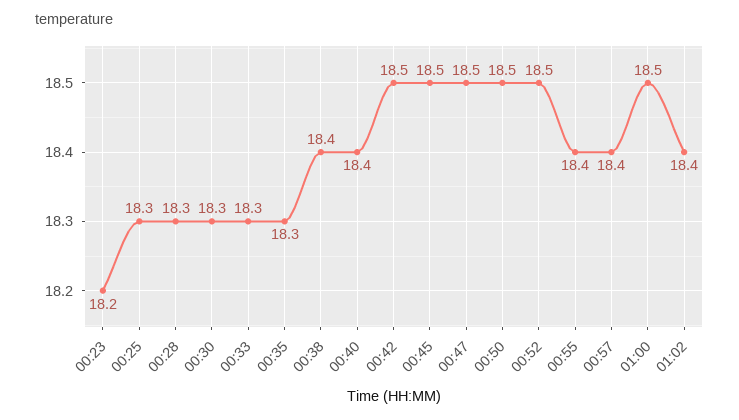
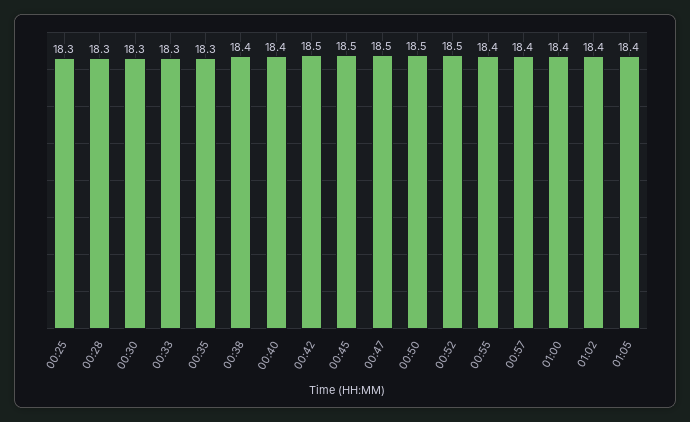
00:23: 18.2 -> none
01:00: 18.5 -> 18.4
01:05: none -> 18.4

